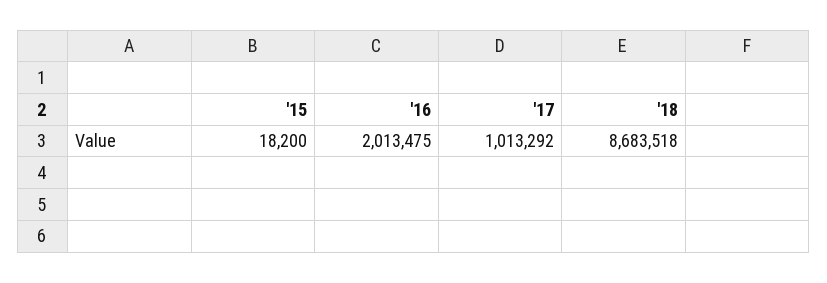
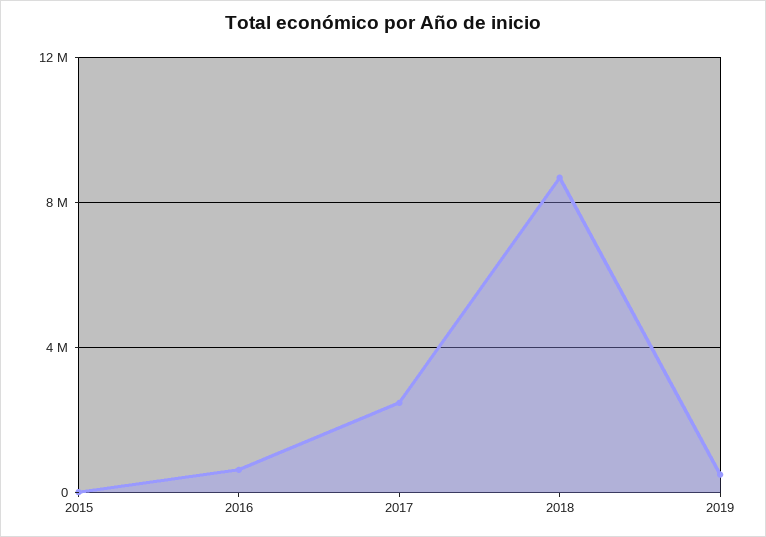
'16: 2013475 -> 500000
'17: 1013292 -> 2500000
2019: none -> 500000

